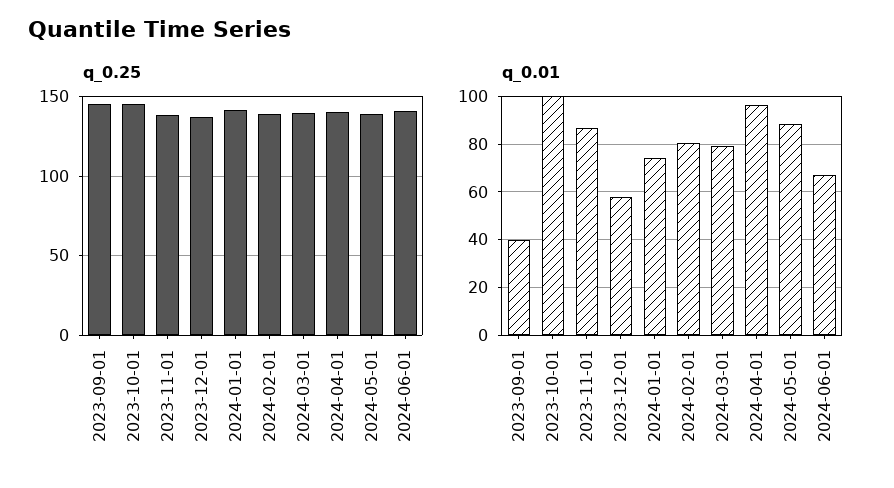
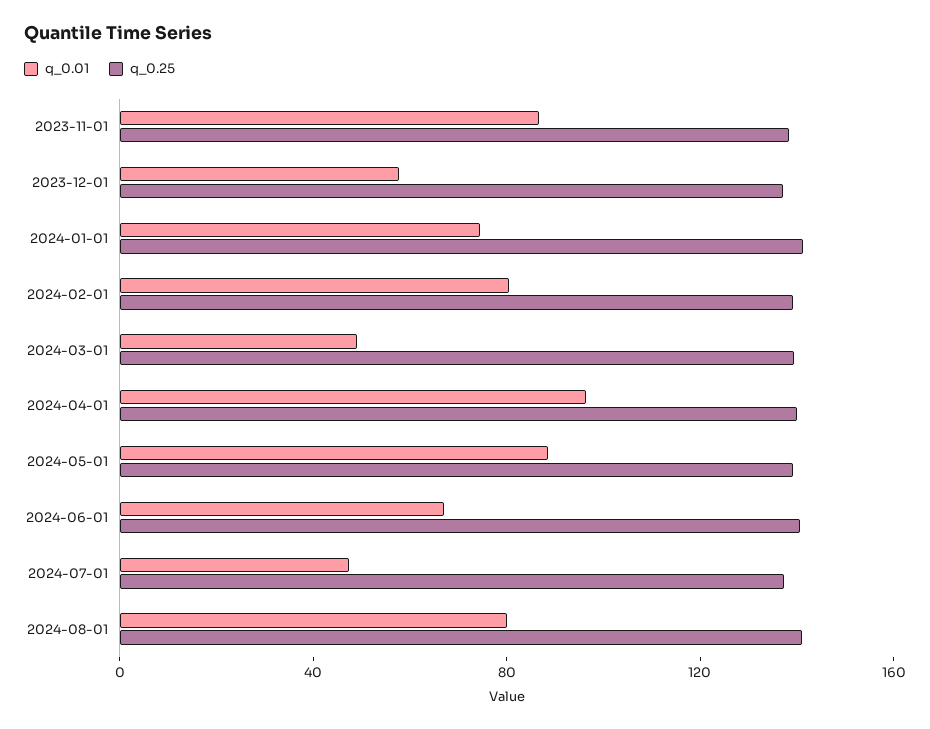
q_0.25, 2023-09-01: 145 -> none
q_0.25, 2023-10-01: 145 -> none
q_0.01, 2023-09-01: 40 -> none
q_0.01, 2023-10-01: 100 -> none
q_0.01, 2024-03-01: 80 -> 50
q_0.01, 2024-07-01: none -> 50
q_0.25, 2024-07-01: none -> 140
q_0.01, 2024-08-01: none -> 80
q_0.25, 2024-08-01: none -> 140

